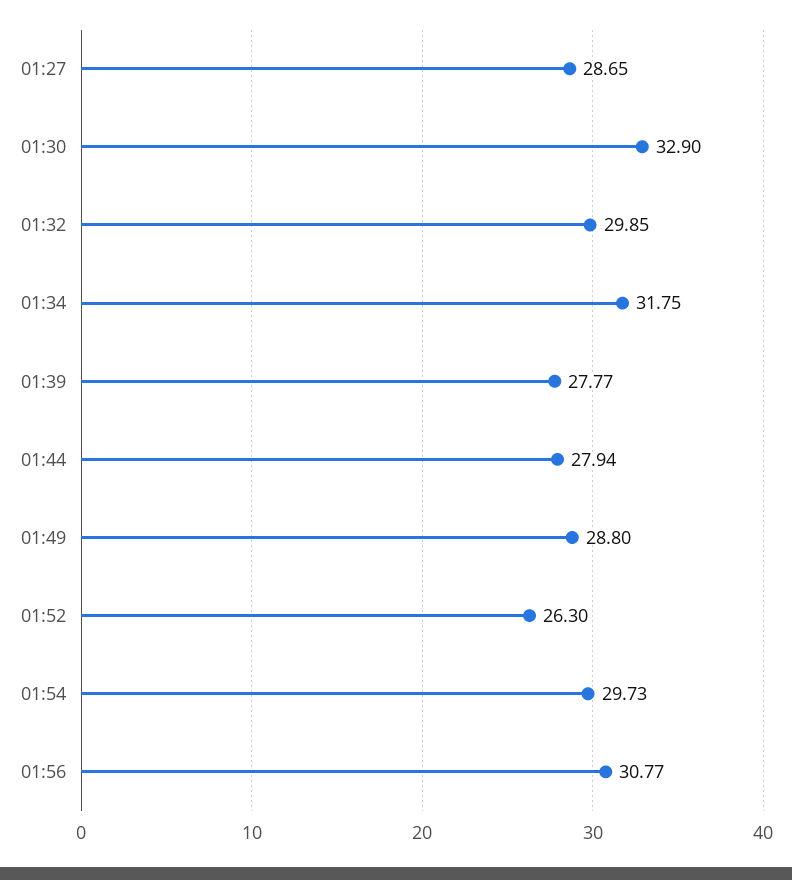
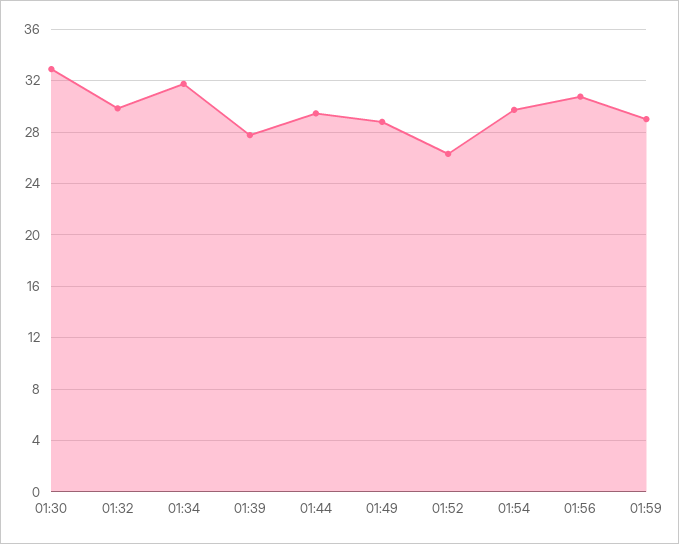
01:27: 28.65 -> none
01:44: 27.94 -> 29.5
01:59: none -> 29

